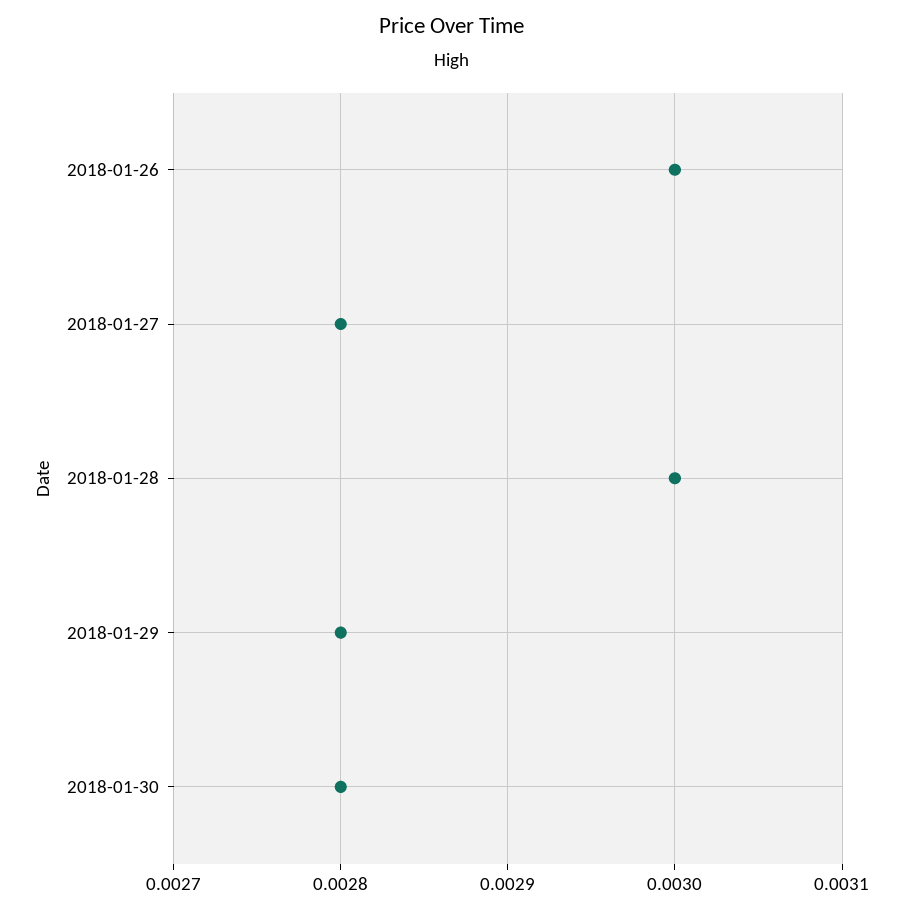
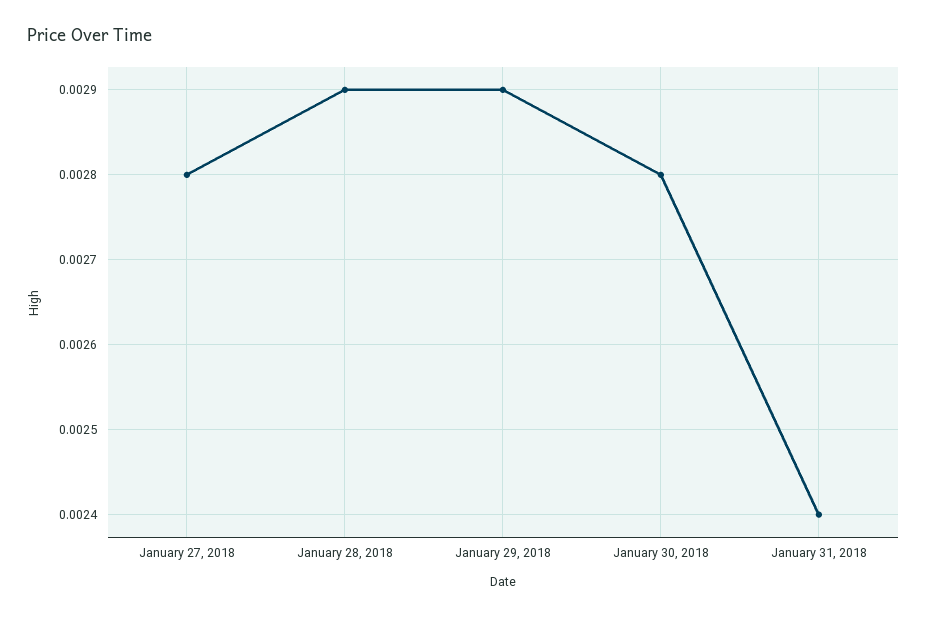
2018-01-26: 0.003 -> none
2018-01-28: 0.003 -> 0.0029
2018-01-29: 0.0028 -> 0.0029
January 31, 2018: none -> 0.0024

